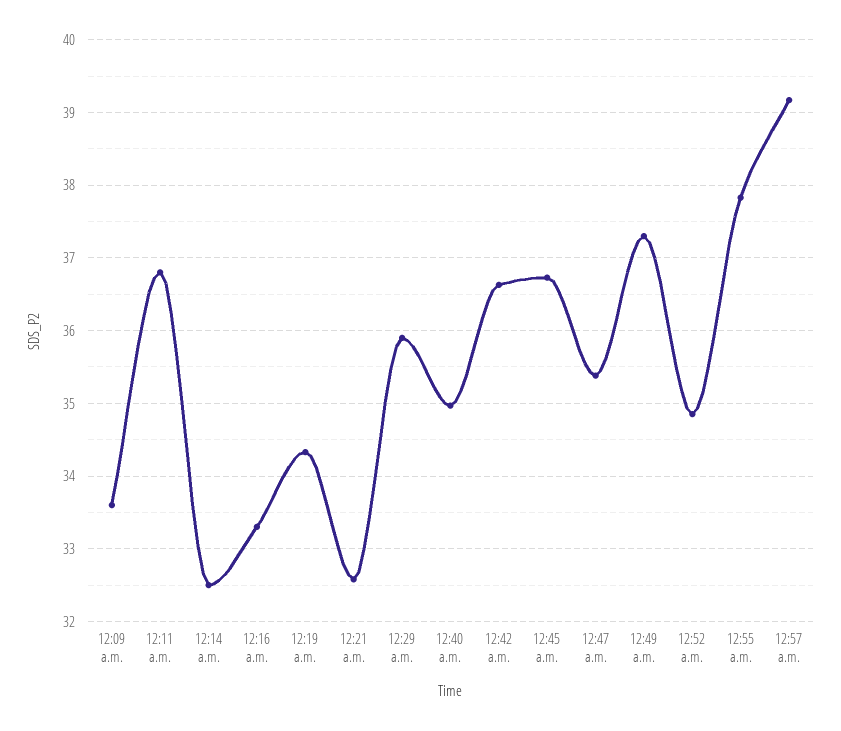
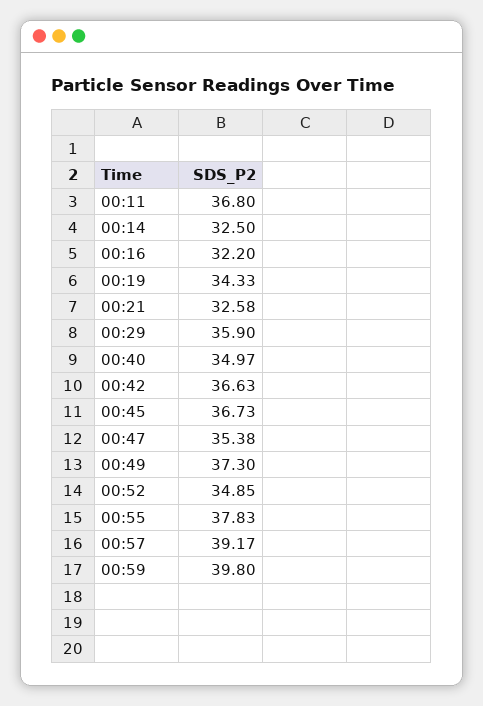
12:09 a.m.: 33.6 -> none
12:16 a.m.: 33.3 -> 32.2
00:59: none -> 39.8

